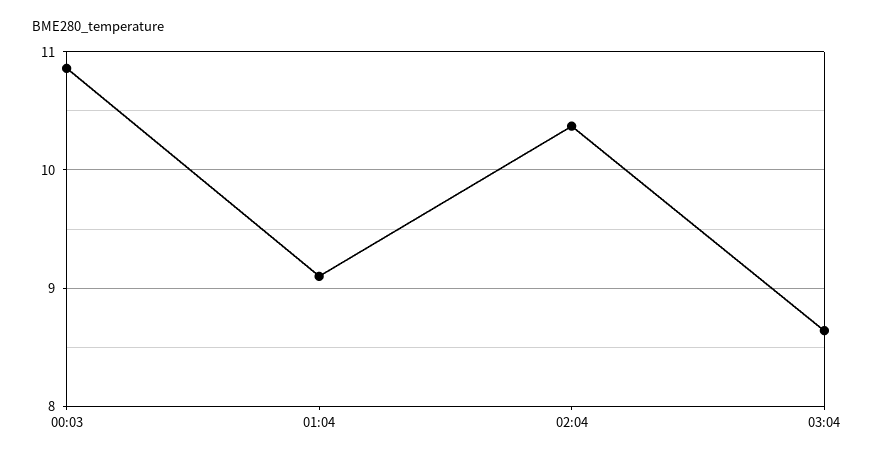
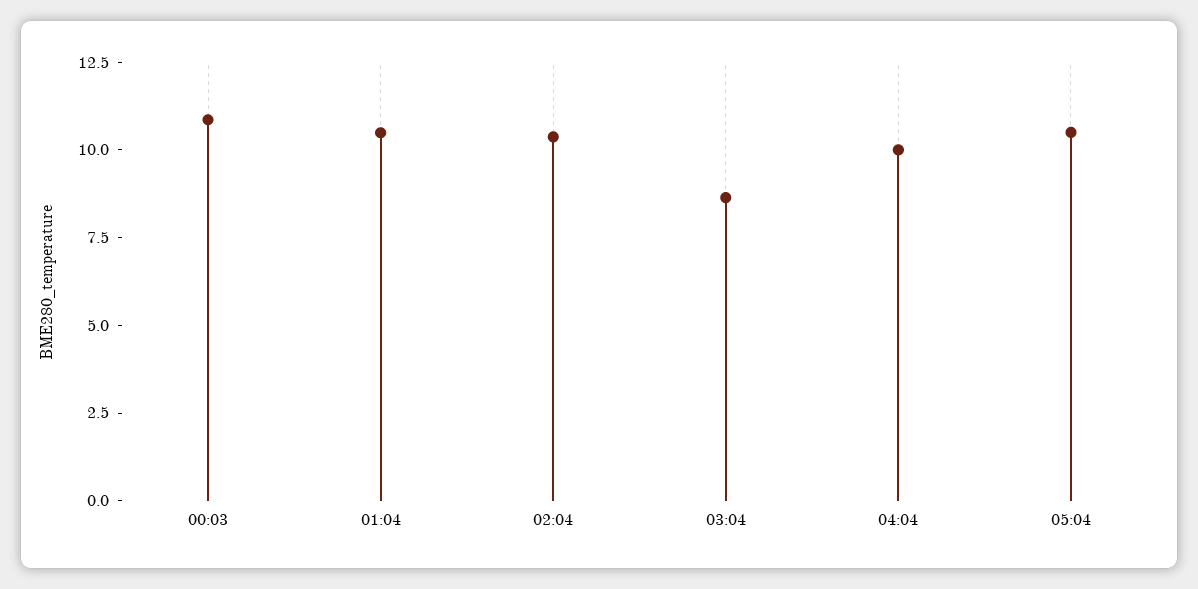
01:04: 9.1 -> 10.5
04:04: none -> 10
05:04: none -> 10.5

